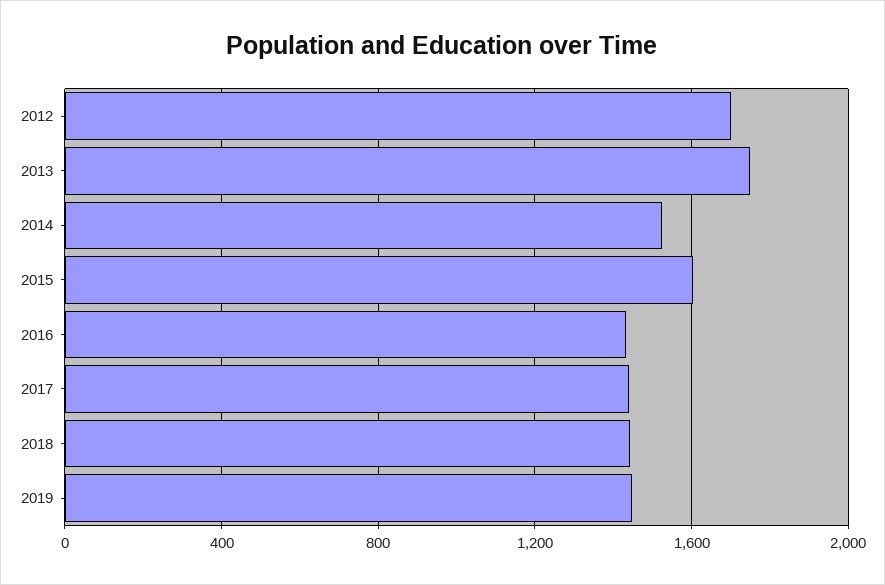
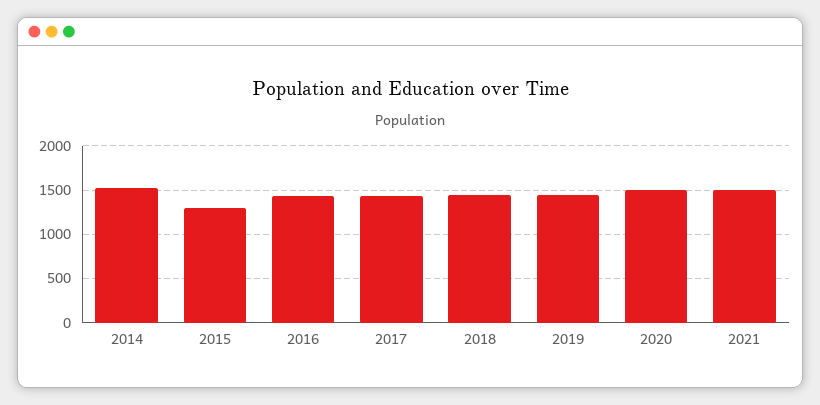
2012: 1700 -> none
2013: 1750 -> none
2015: 1600 -> 1300
2020: none -> 1500
2021: none -> 1500

